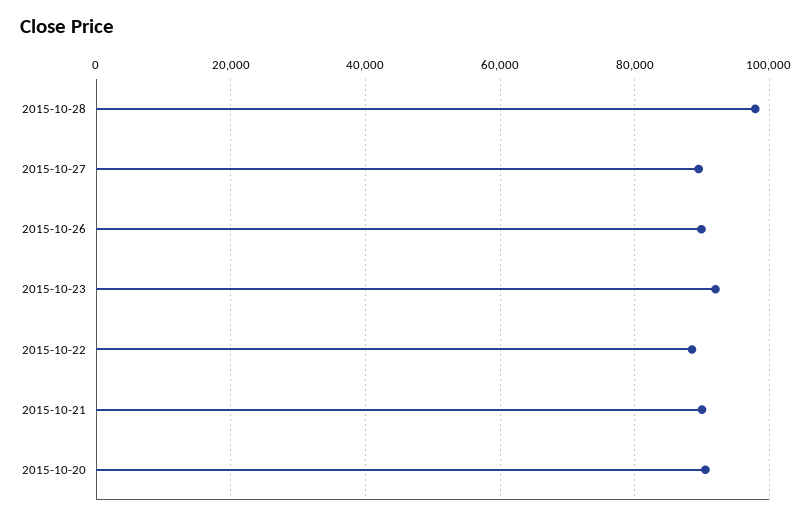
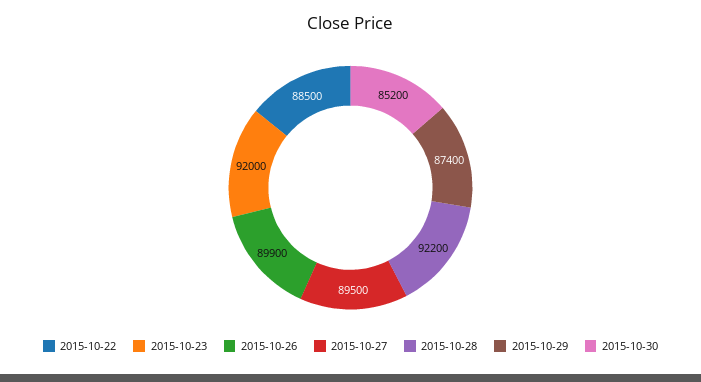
2015-10-28: 98000 -> 92200
2015-10-21: 90000 -> none
2015-10-20: 90000 -> none
2015-10-29: none -> 87400
2015-10-30: none -> 85200

